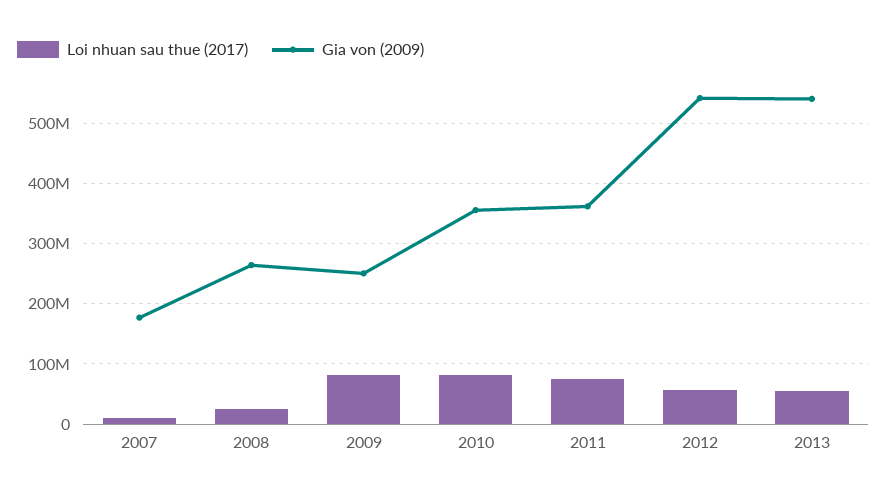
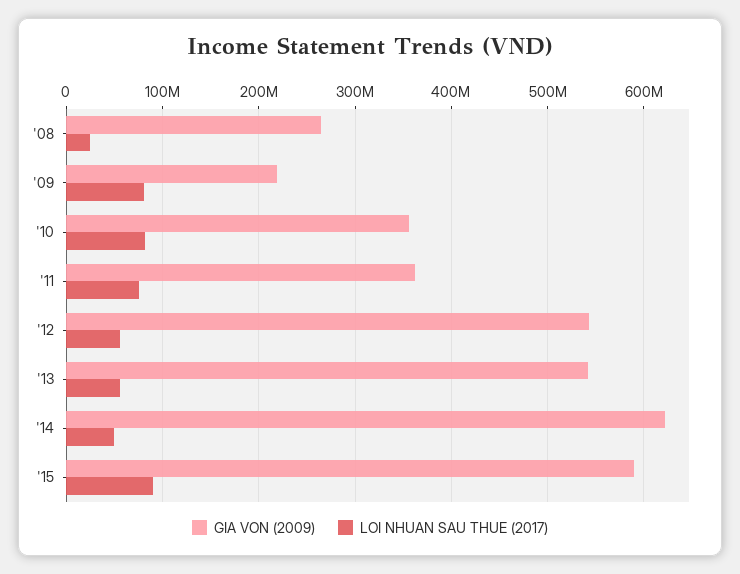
Loi nhuan sau thue (2017), 2007: 10000000 -> none
Gia von (2009), 2007: 180000000 -> none
Gia von (2009), 2009: 250000000 -> 220000000
Gia von (2009), '14: none -> 620000000
Loi nhuan sau thue (2017), '14: none -> 50000000
Gia von (2009), '15: none -> 590000000
Loi nhuan sau thue (2017), '15: none -> 90000000

